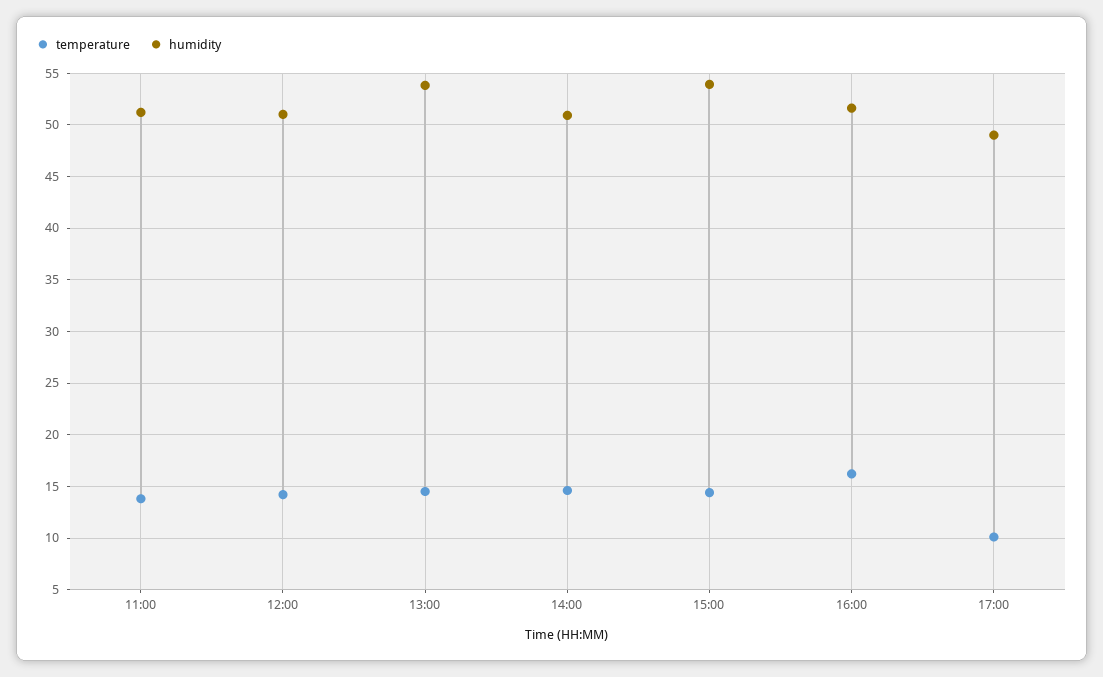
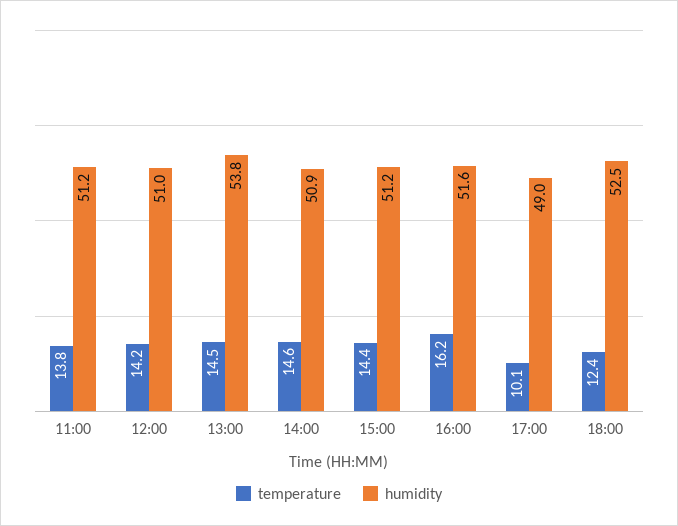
humidity, 15:00: 54 -> 51.2
temperature, 18:00: none -> 12.4
humidity, 18:00: none -> 52.5

